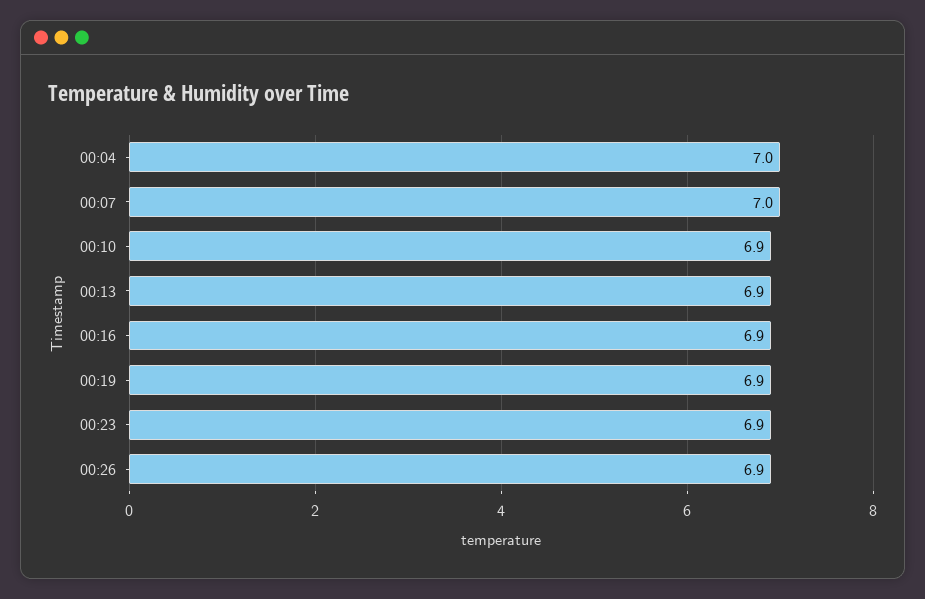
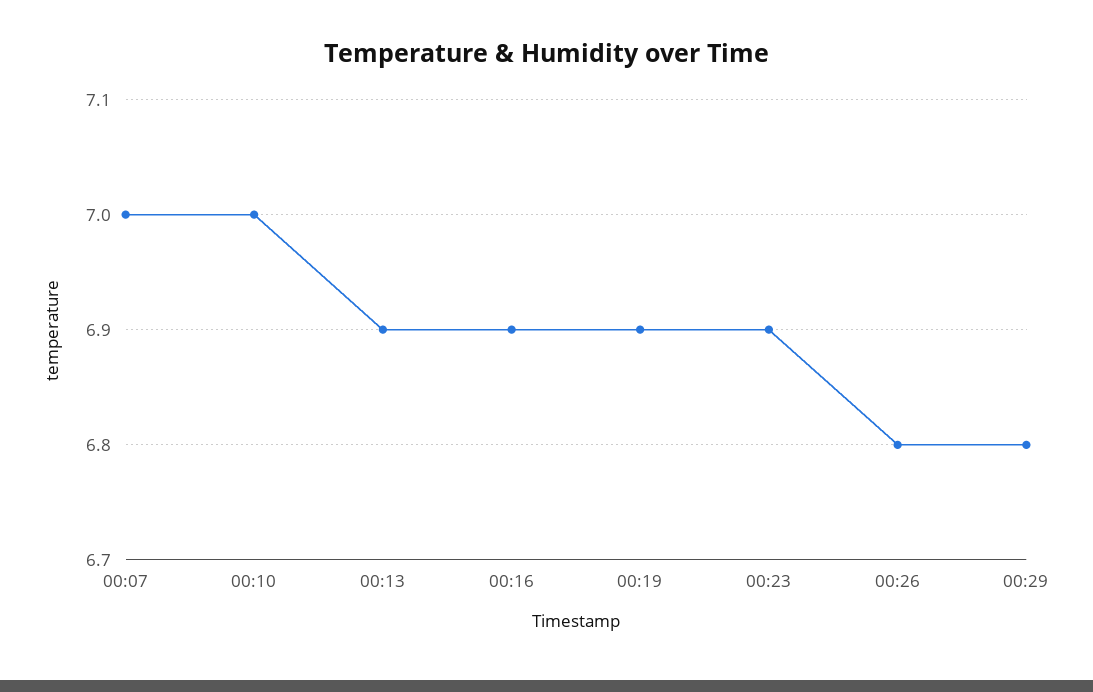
00:04: 7 -> none
00:10: 6.9 -> 7
00:26: 6.9 -> 6.8
00:29: none -> 6.8

